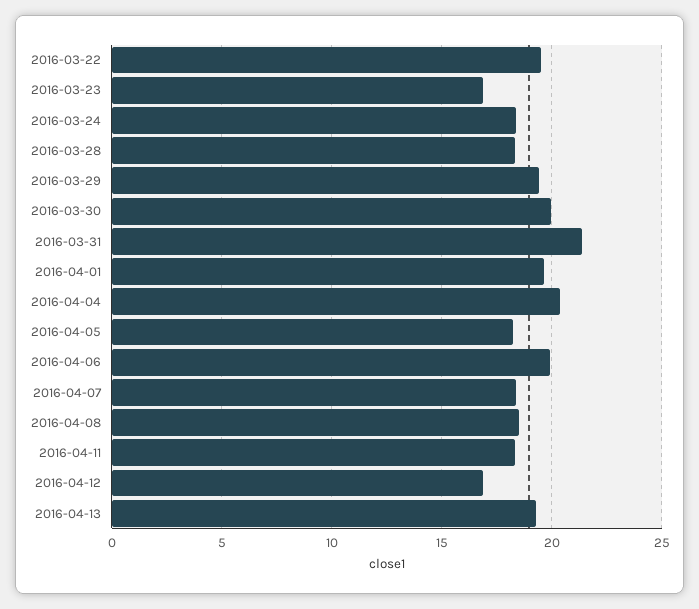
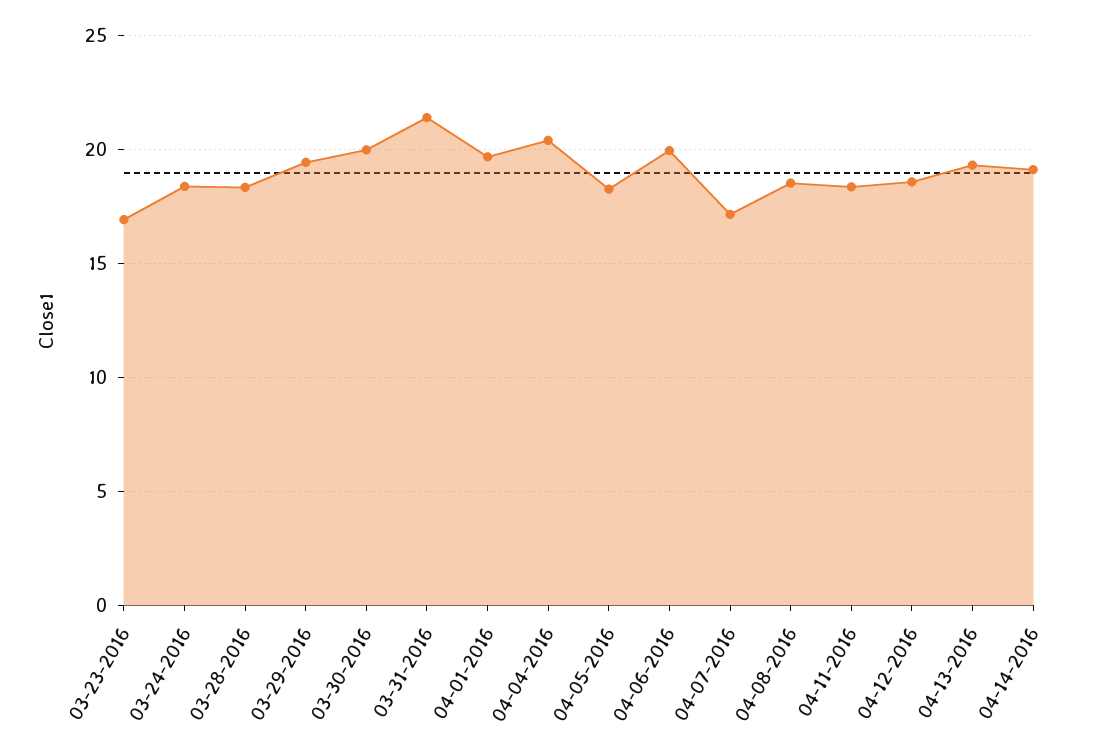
2016-03-22: 19.5 -> none
2016-04-07: 18.5 -> 17
2016-04-12: 17 -> 18.5
04-14-2016: none -> 19

